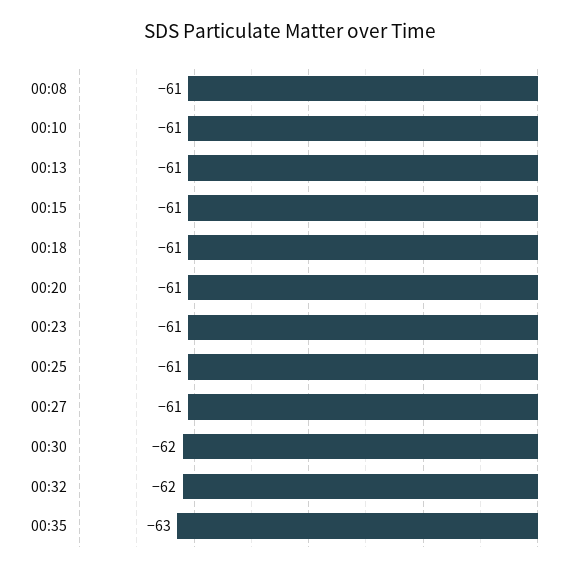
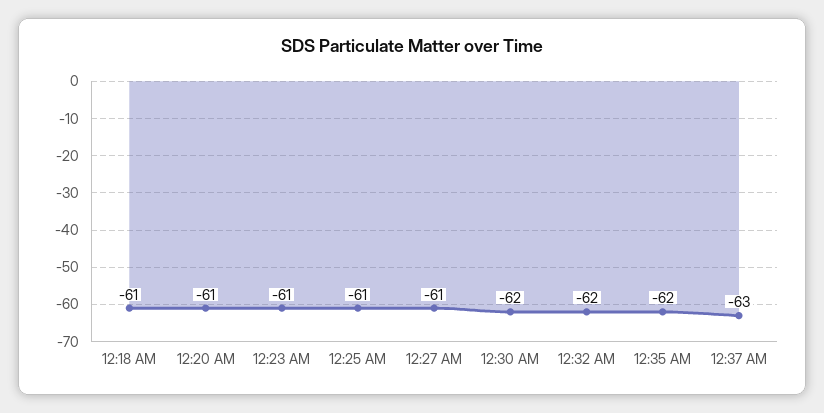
00:08: -61 -> none
00:10: -61 -> none
00:13: -61 -> none
00:15: -61 -> none
00:35: -63 -> -62
12:37 AM: none -> -63

